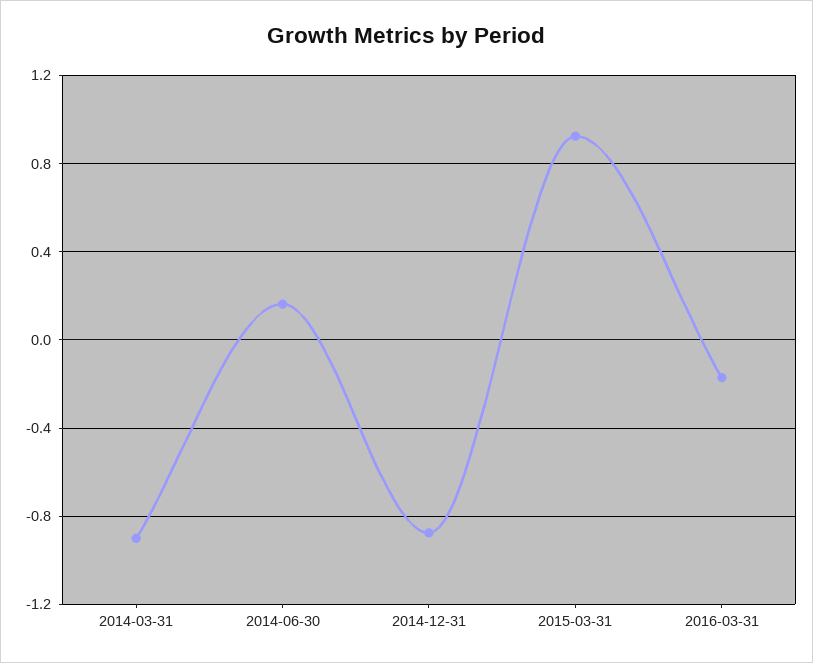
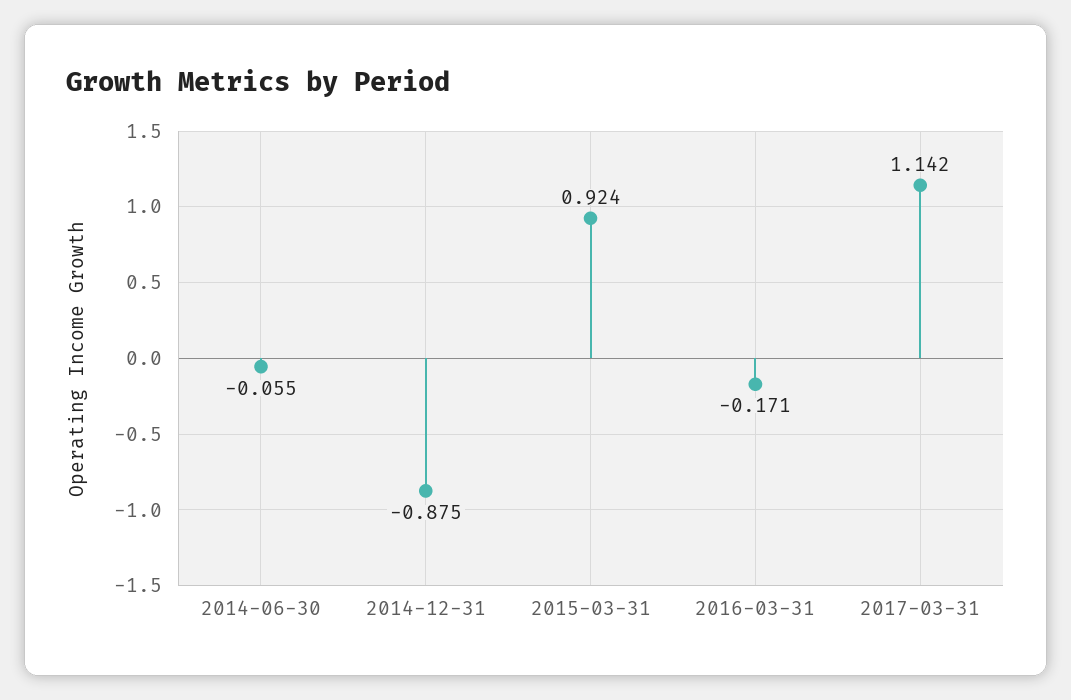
2014-03-31: -0.9 -> none
2014-06-30: 0.15 -> -0.055
2017-03-31: none -> 1.142

